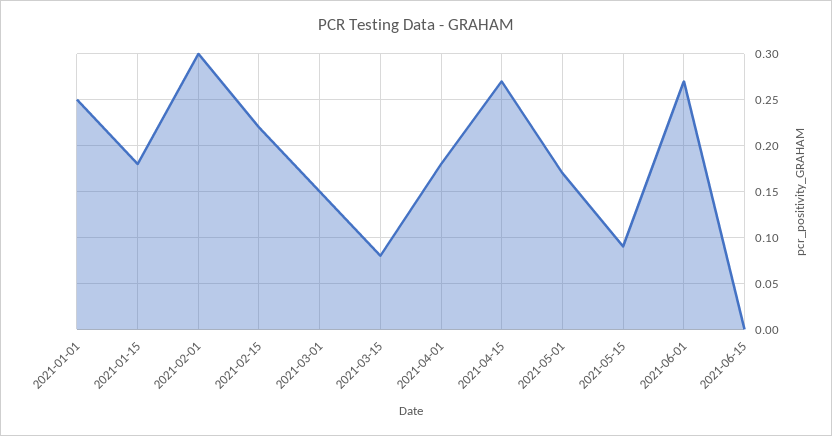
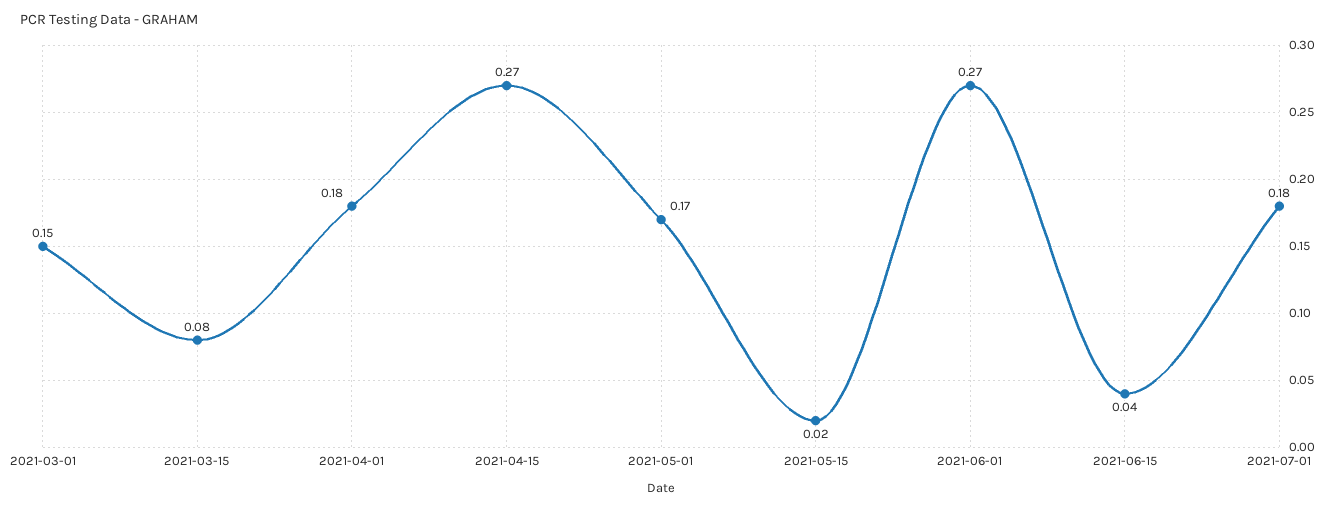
2021-01-01: 0.25 -> none
2021-01-15: 0.18 -> none
2021-02-01: 0.3 -> none
2021-02-15: 0.22 -> none
2021-05-15: 0.09 -> 0.02
2021-06-15: 0 -> 0.04
2021-07-01: none -> 0.18

